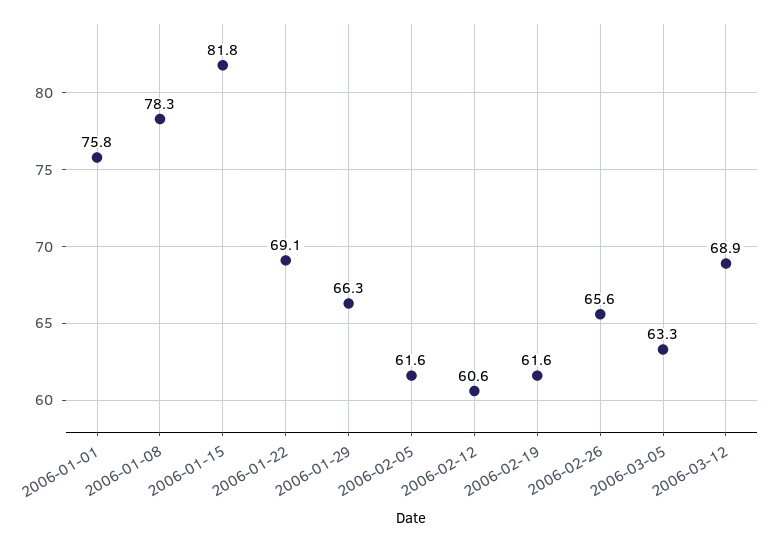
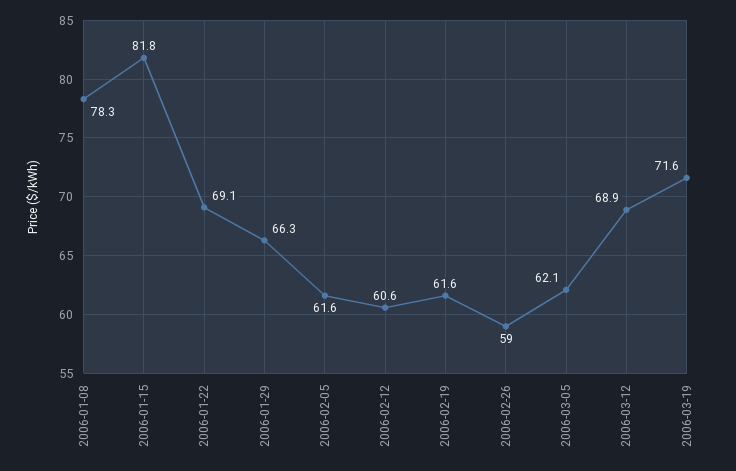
2006-01-01: 75.8 -> none
2006-02-26: 65.6 -> 59
2006-03-05: 63.3 -> 62.1
2006-03-19: none -> 71.6

